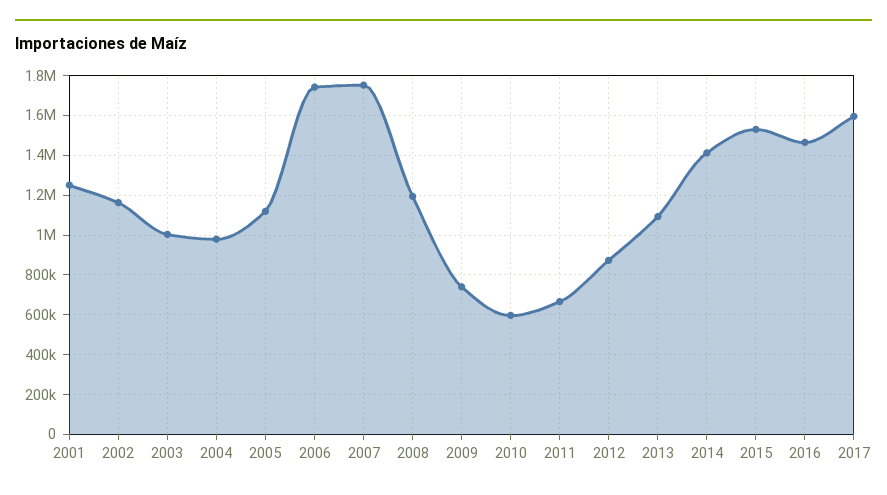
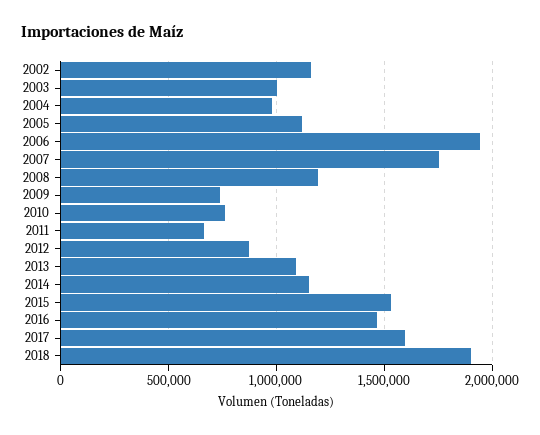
2001: 1250000 -> none
2006: 1750000 -> 1950000
2010: 600000 -> 750000
2014: 1400000 -> 1150000
2018: none -> 1900000

